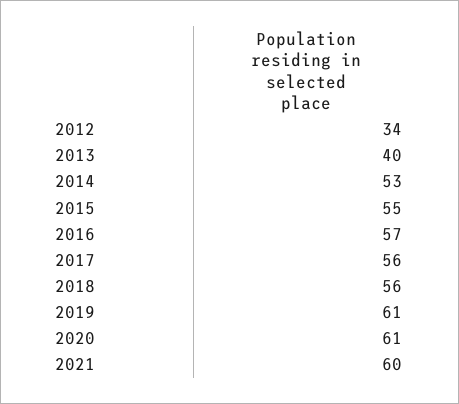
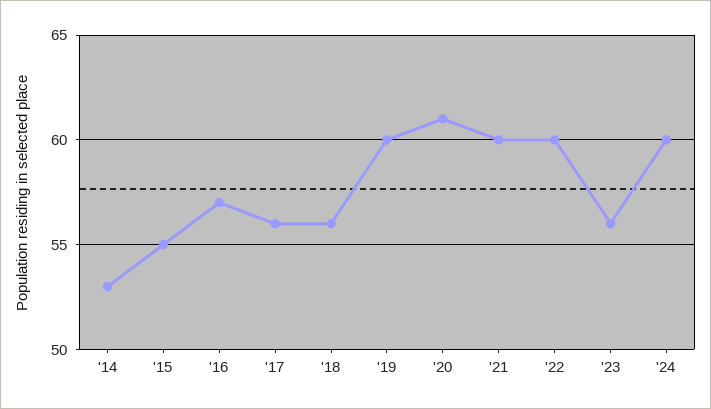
2012: 34 -> none
2013: 40 -> none
2019: 61 -> 60
'22: none -> 60
'23: none -> 56
'24: none -> 60

